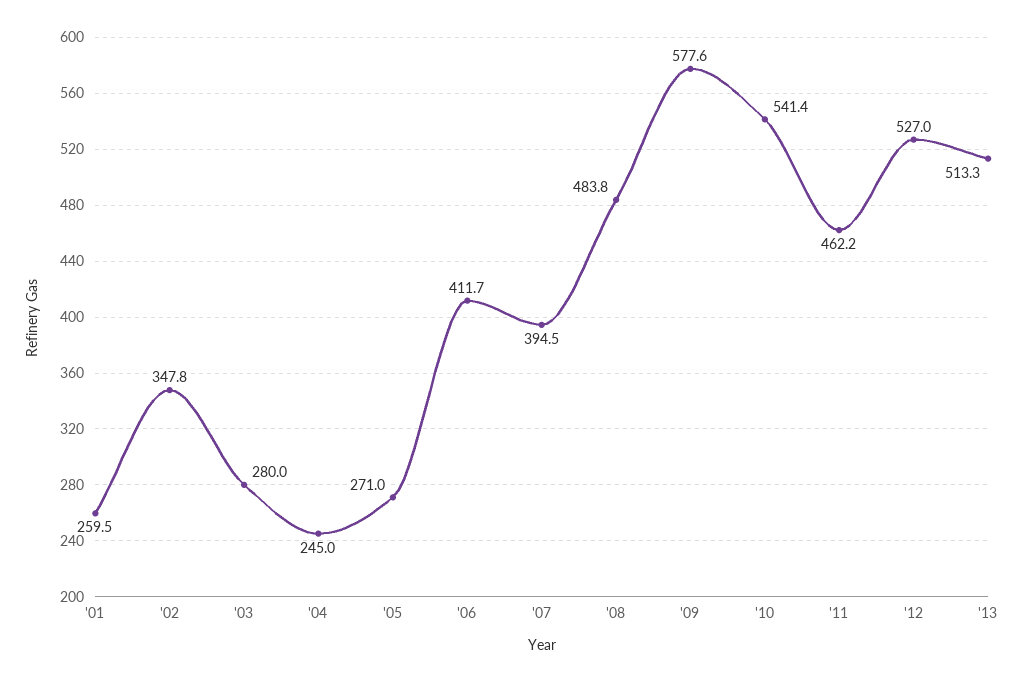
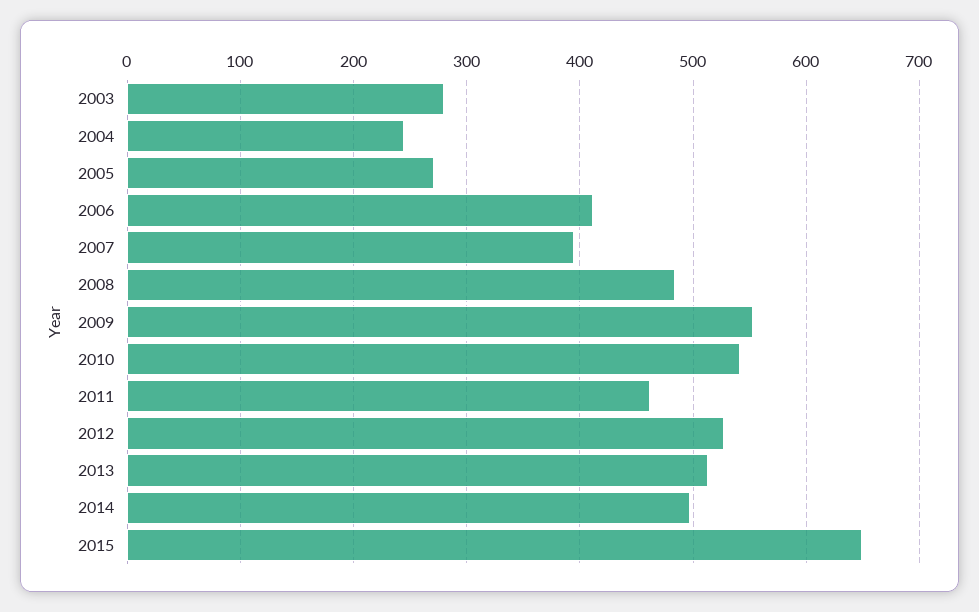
'01: 259.5 -> none
'02: 347.8 -> none
'09: 577.6 -> 550
2014: none -> 500
2015: none -> 650

